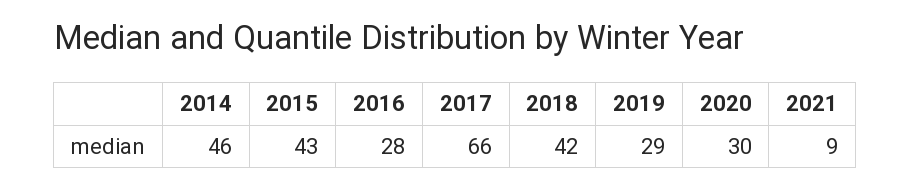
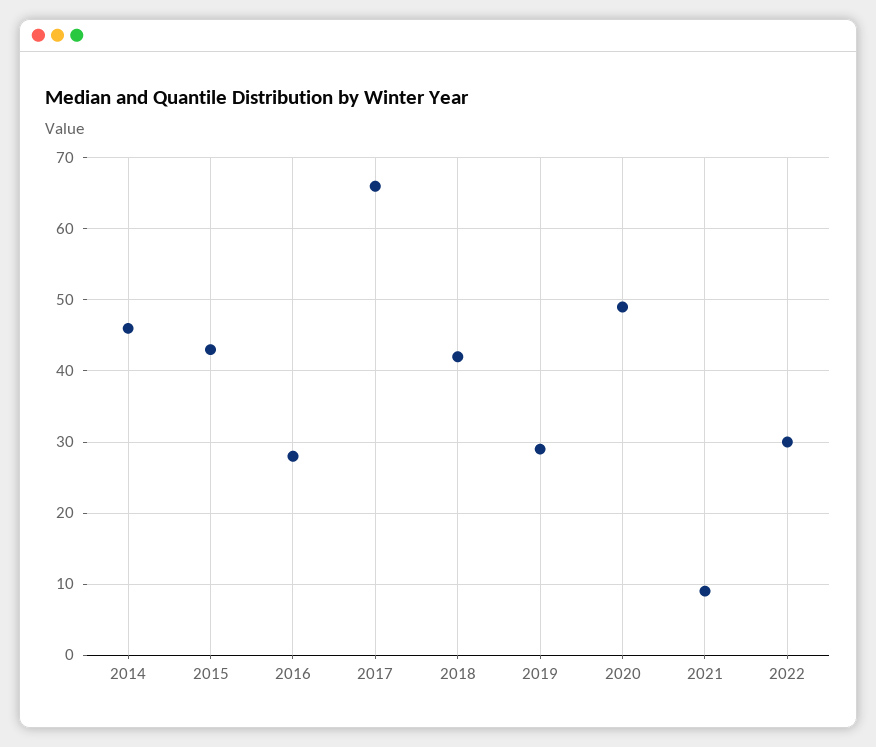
2020: 30 -> 49
2022: none -> 30

